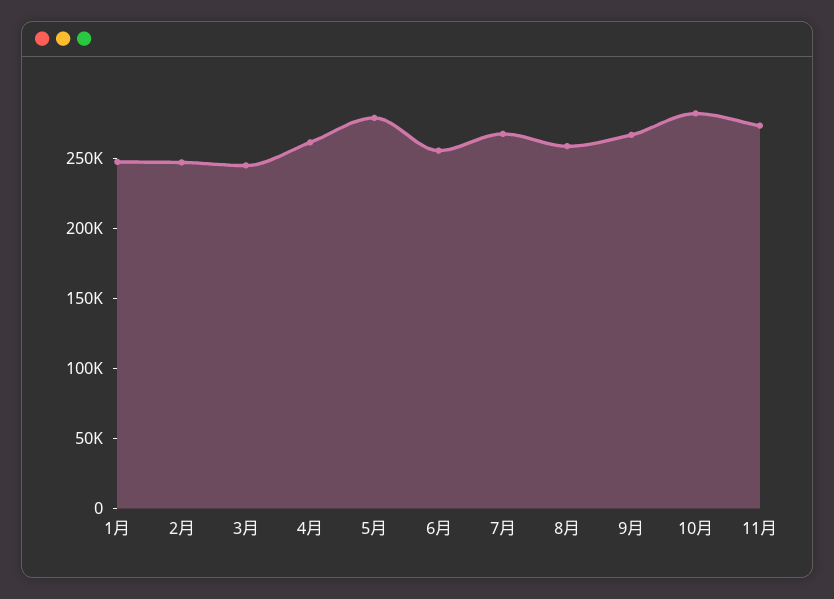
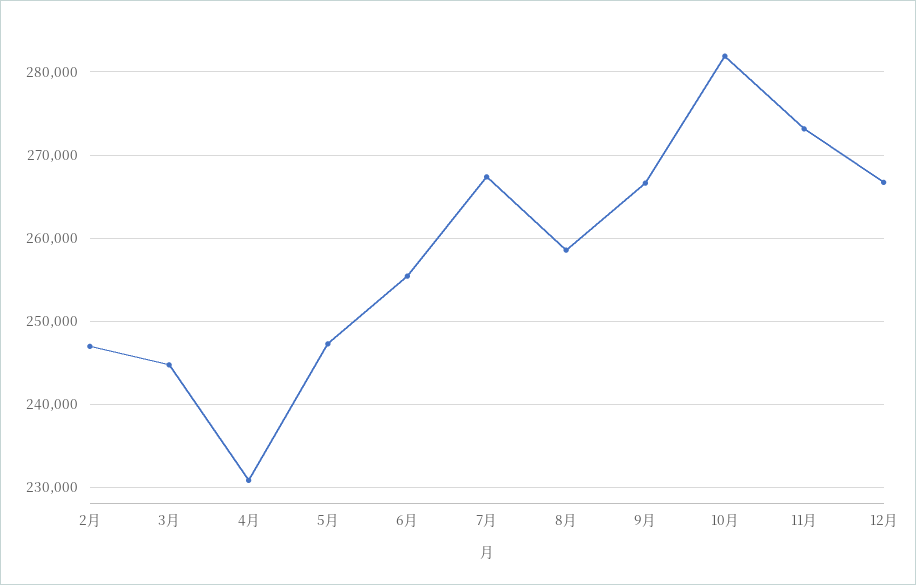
1月: 250000 -> none
4月: 260000 -> 231000
5月: 280000 -> 247000
12月: none -> 267000

